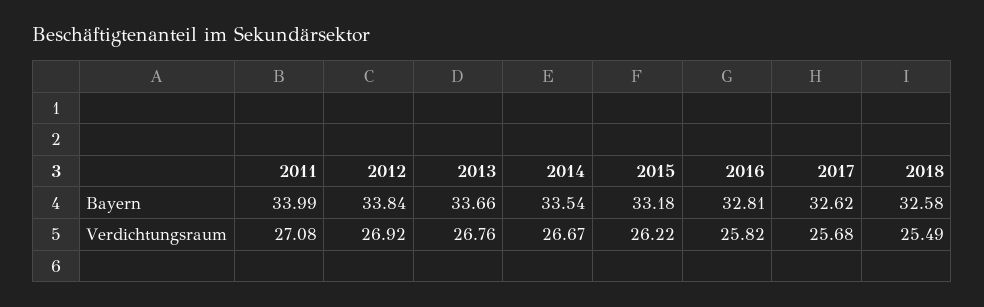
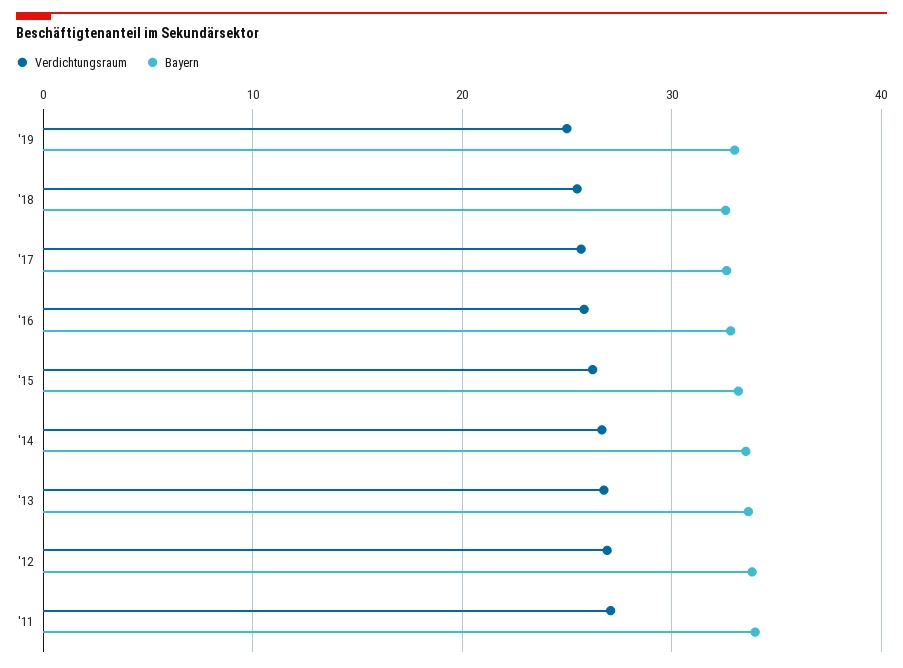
Verdichtungsraum, '19: none -> 25
Bayern, '19: none -> 33

